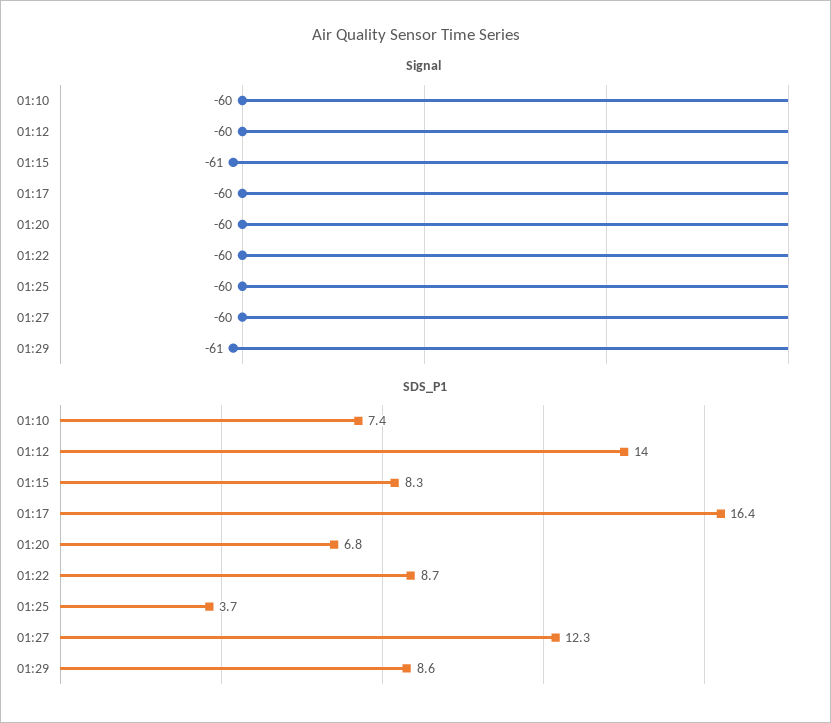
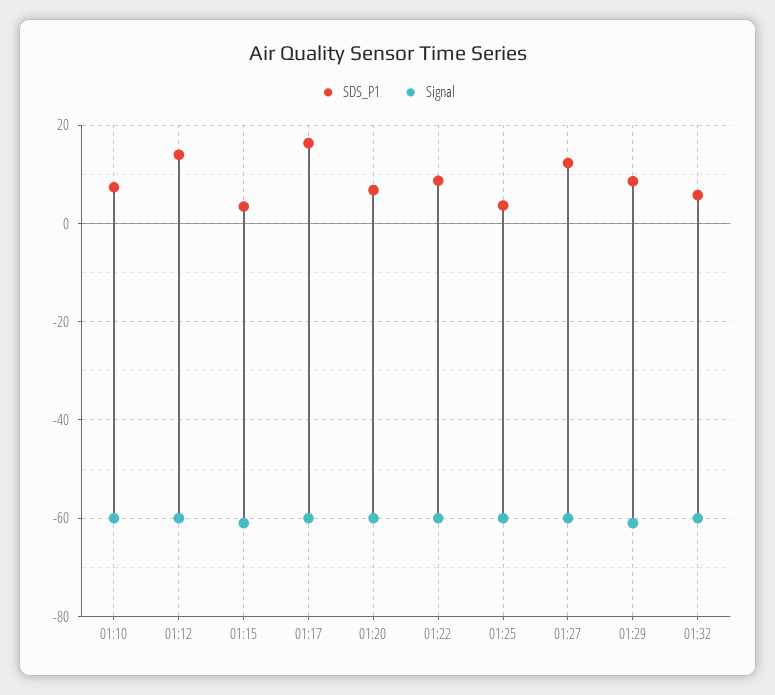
SDS_P1, 01:15: 8.3 -> 4
SDS_P1, 01:32: none -> 6
Signal, 01:32: none -> -60

